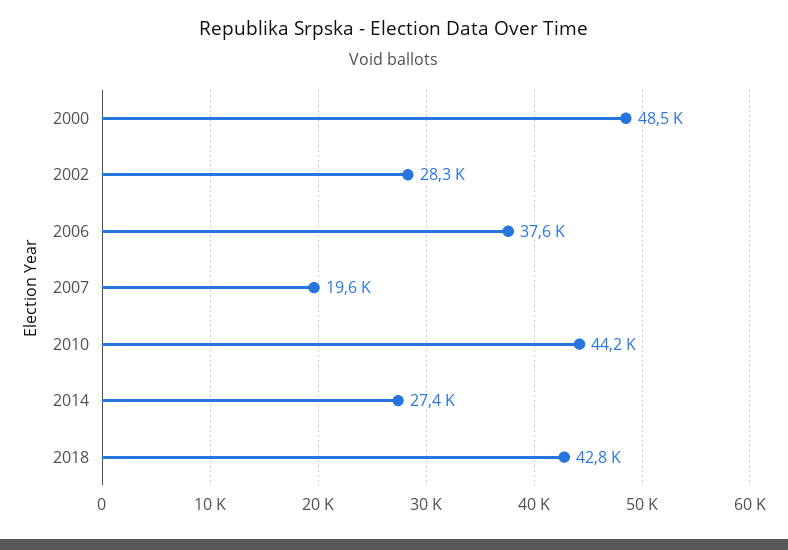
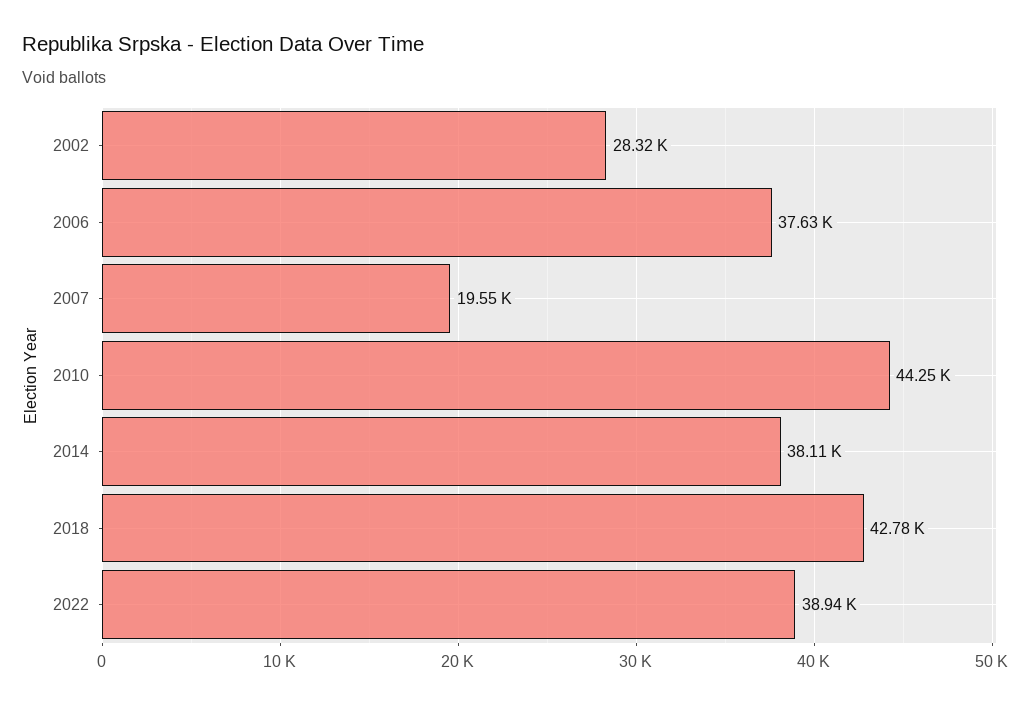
2000: 48500 -> none
2014: 27400 -> 38110
2022: none -> 38940

